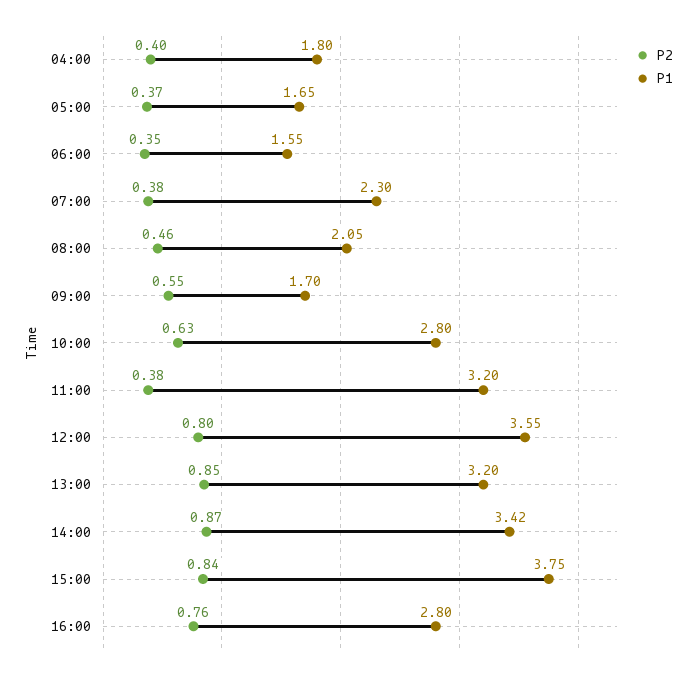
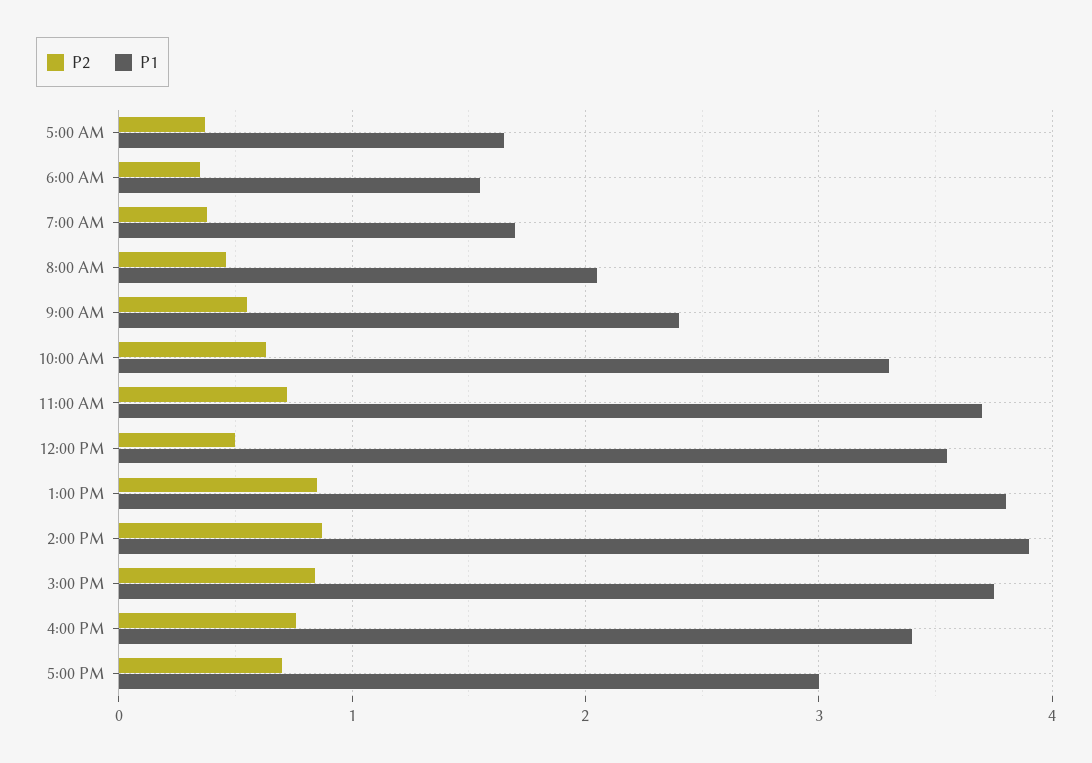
P2, 04:00: 0.4 -> none
P1, 04:00: 1.8 -> none
P1, 07:00: 2.3 -> 1.7
P1, 09:00: 1.7 -> 2.4
P1, 10:00: 2.8 -> 3.3
P2, 11:00: 0.38 -> 0.7
P1, 11:00: 3.2 -> 3.7
P2, 12:00: 0.8 -> 0.5
P1, 13:00: 3.2 -> 3.8
P1, 14:00: 3.42 -> 3.9
P1, 16:00: 2.8 -> 3.4
P2, 5:00 PM: none -> 0.7
P1, 5:00 PM: none -> 3

